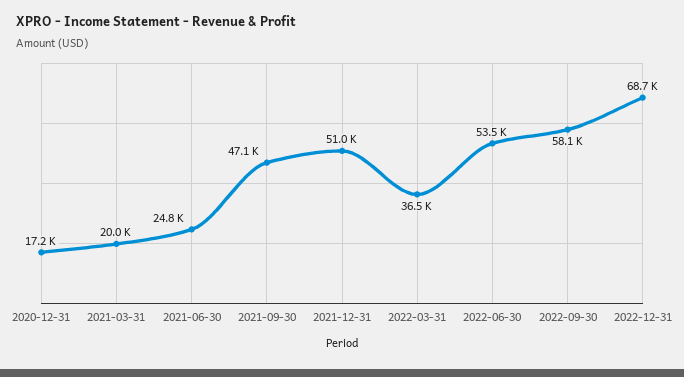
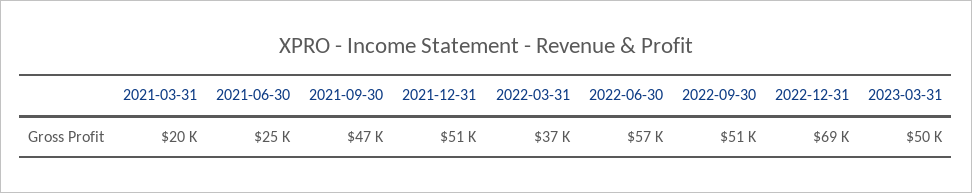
2020-12-31: 17200 -> none
2022-06-30: 53500 -> 57000
2022-09-30: 58100 -> 51000
2023-03-31: none -> 50000

